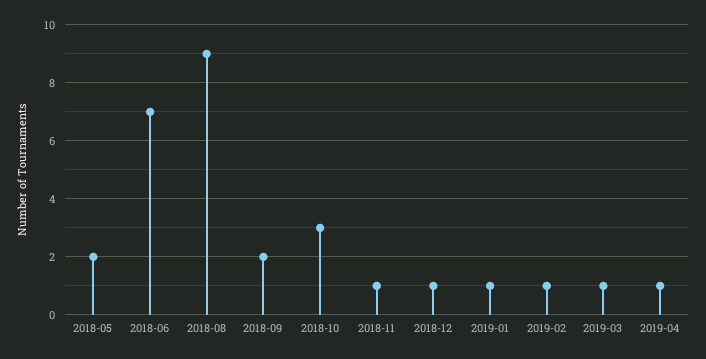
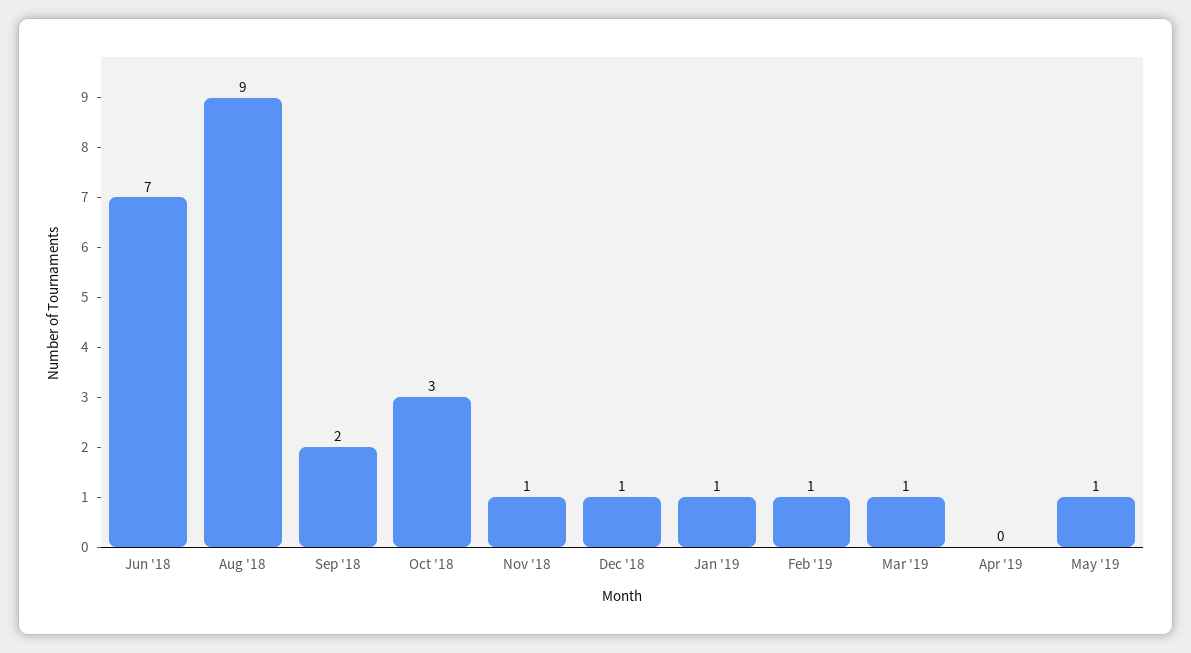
2018-05: 2 -> none
2019-04: 1 -> 0
May '19: none -> 1

